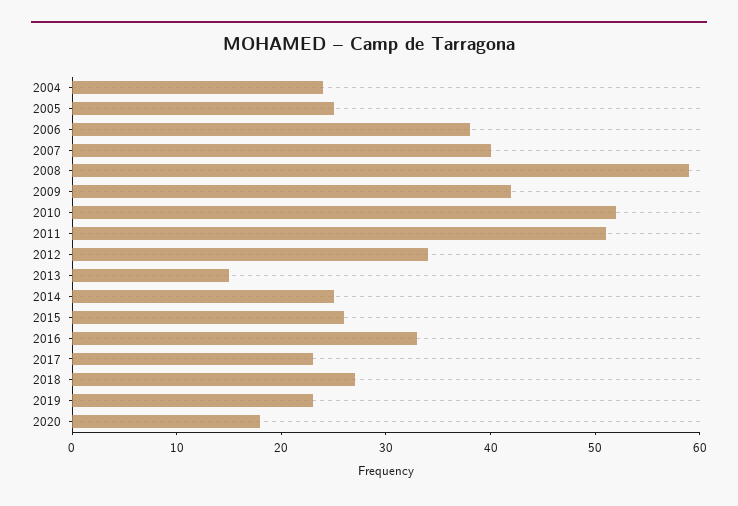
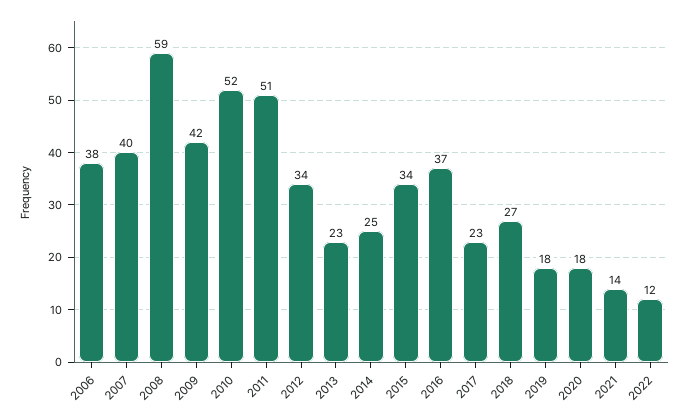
2004: 24 -> none
2005: 25 -> none
2013: 15 -> 23
2015: 26 -> 34
2016: 33 -> 37
2019: 23 -> 18
2021: none -> 14
2022: none -> 12

